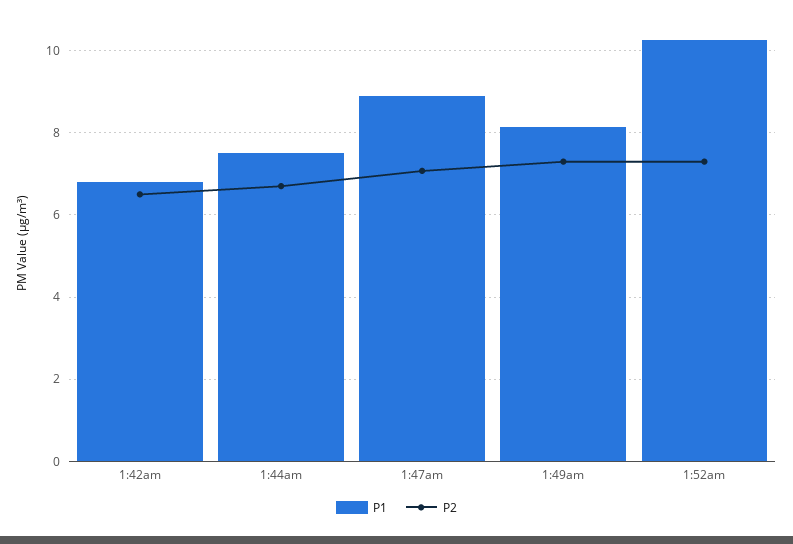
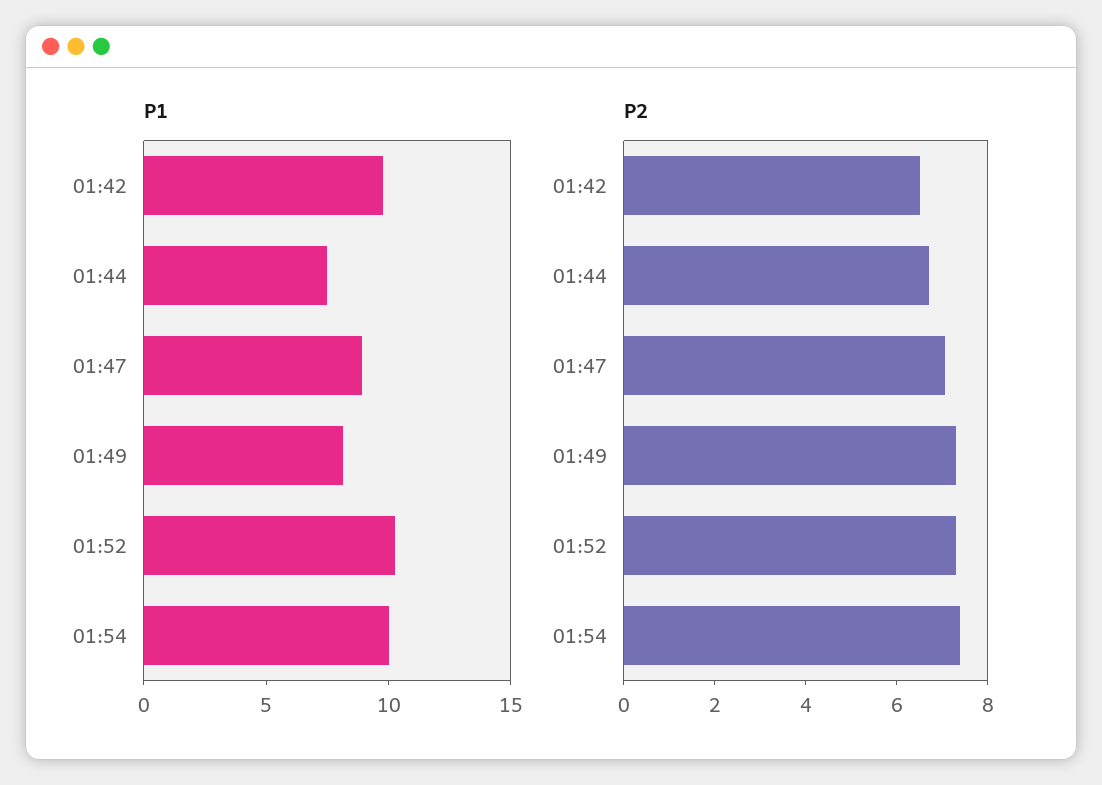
P1, 1:42am: 6.8 -> 10
P1, 01:54: none -> 10
P2, 01:54: none -> 7.5

